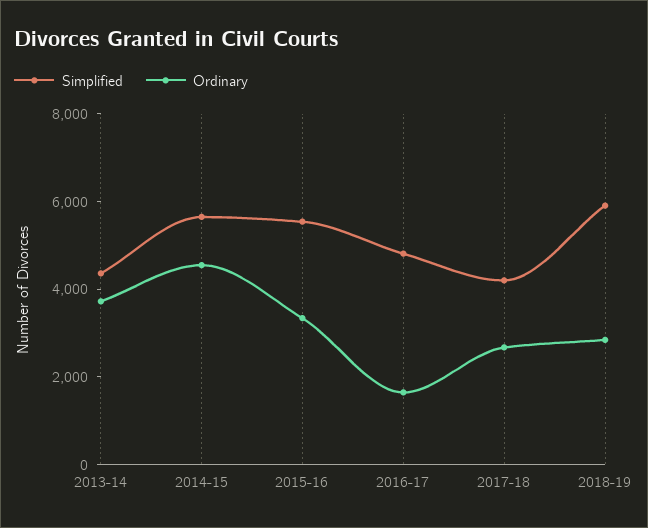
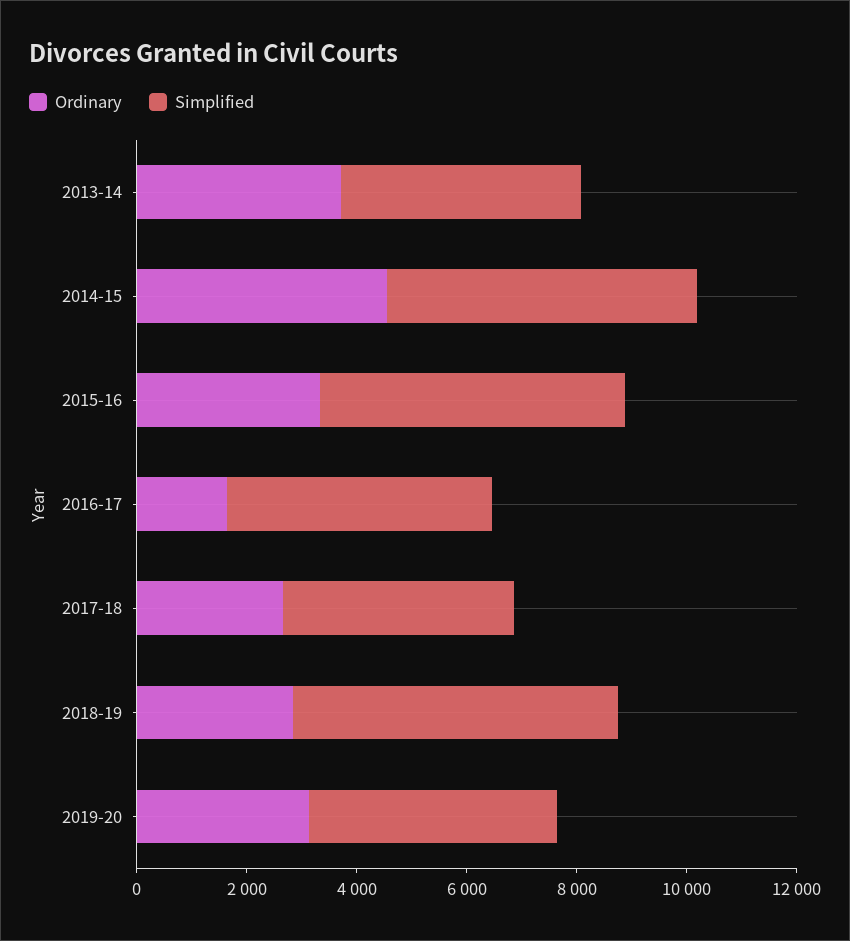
Ordinary, 2019-20: none -> 3000
Simplified, 2019-20: none -> 4500

